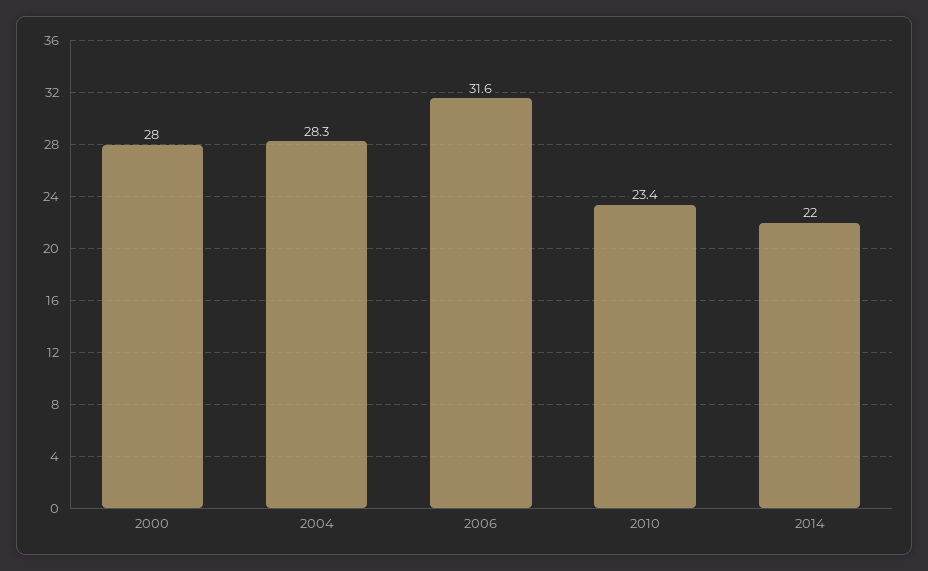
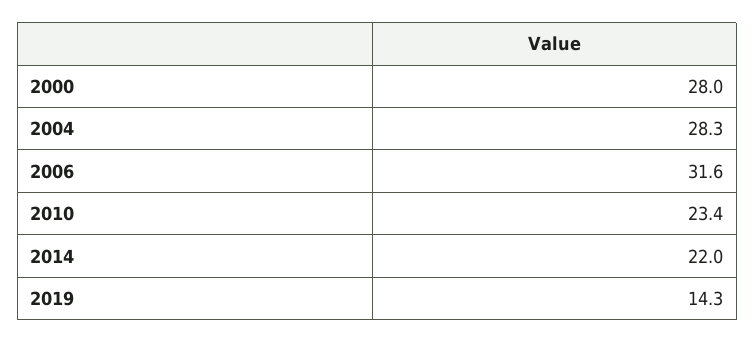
2019: none -> 14.3

